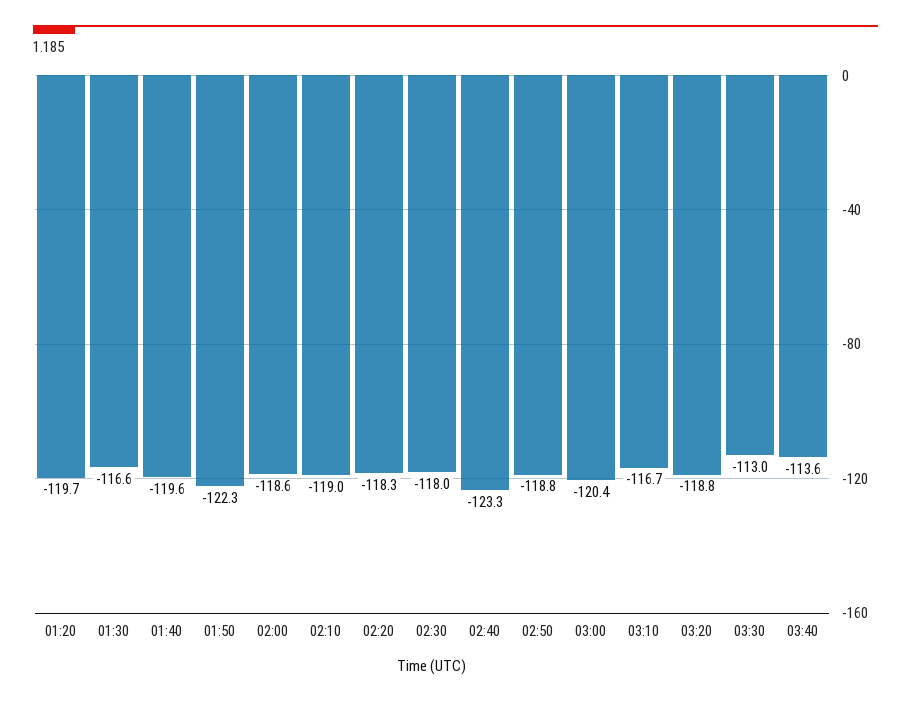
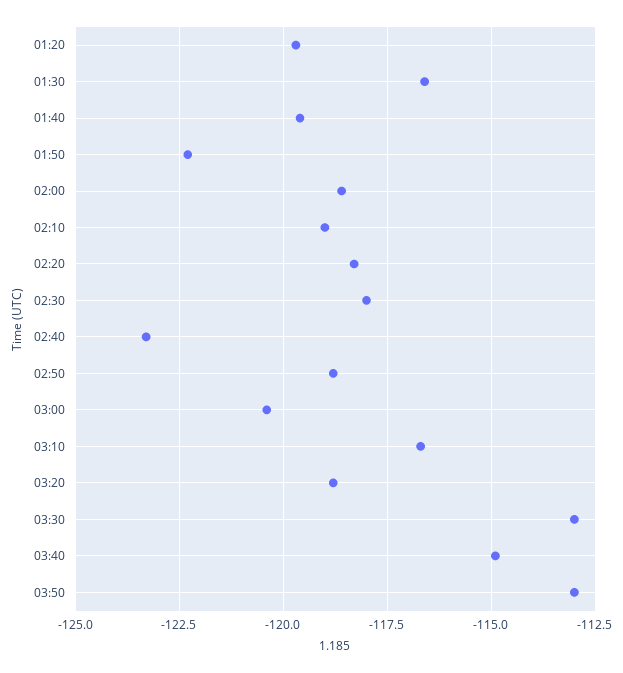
03:40: -113.6 -> -115
03:50: none -> -113

